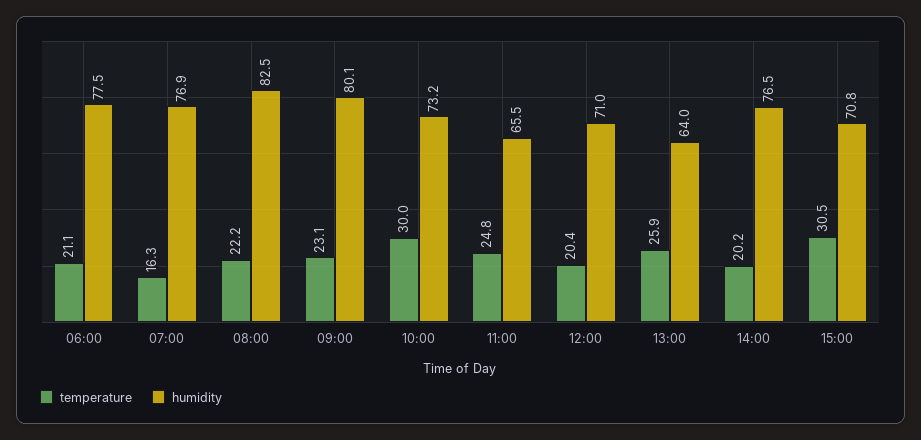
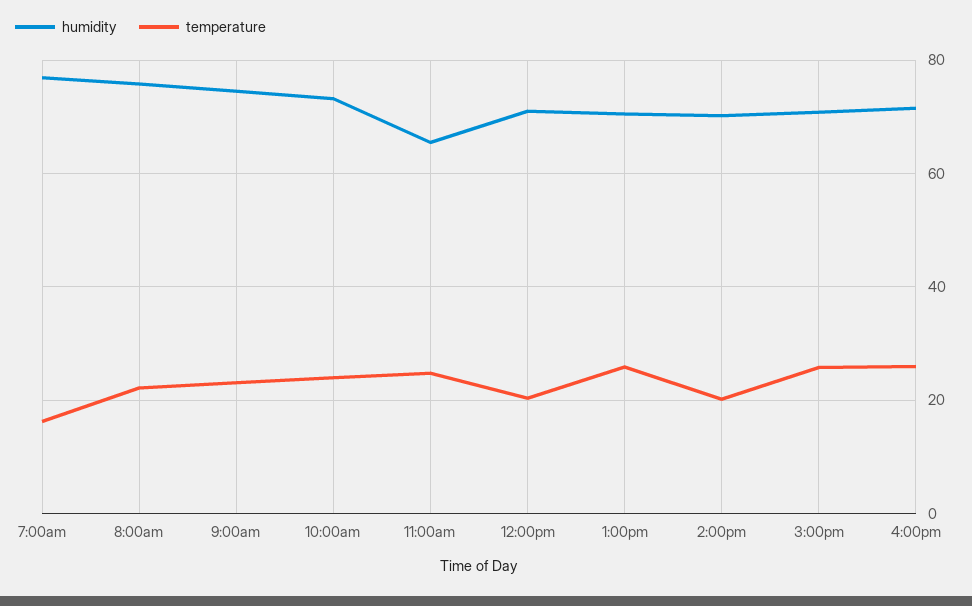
temperature, 06:00: 21.1 -> none
humidity, 06:00: 77.5 -> none
humidity, 08:00: 82.5 -> 76
humidity, 09:00: 80.1 -> 74
temperature, 10:00: 30 -> 24
humidity, 13:00: 64 -> 70
humidity, 14:00: 76.5 -> 70
temperature, 15:00: 30.5 -> 26
humidity, 4:00pm: none -> 72
temperature, 4:00pm: none -> 26

